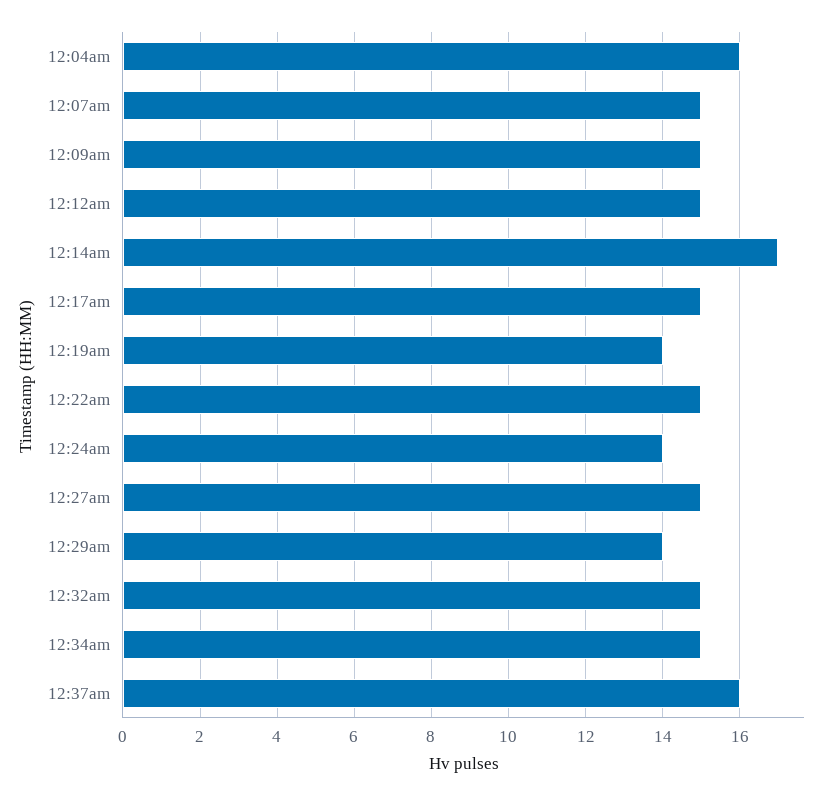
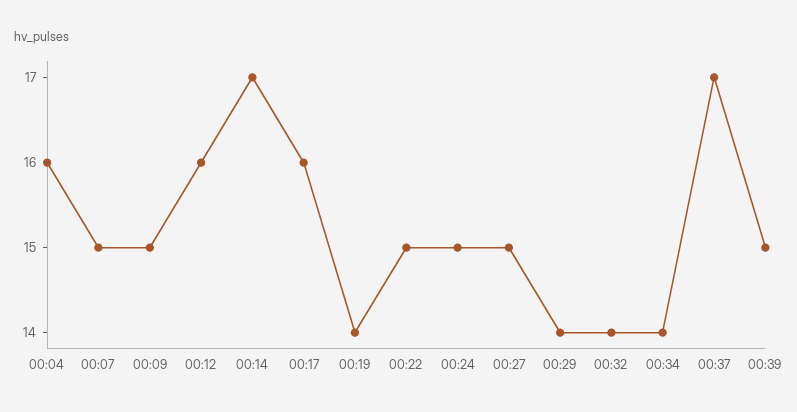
12:12am: 15 -> 16
12:17am: 15 -> 16
12:24am: 14 -> 15
12:32am: 15 -> 14
12:34am: 15 -> 14
12:37am: 16 -> 17
00:39: none -> 15

